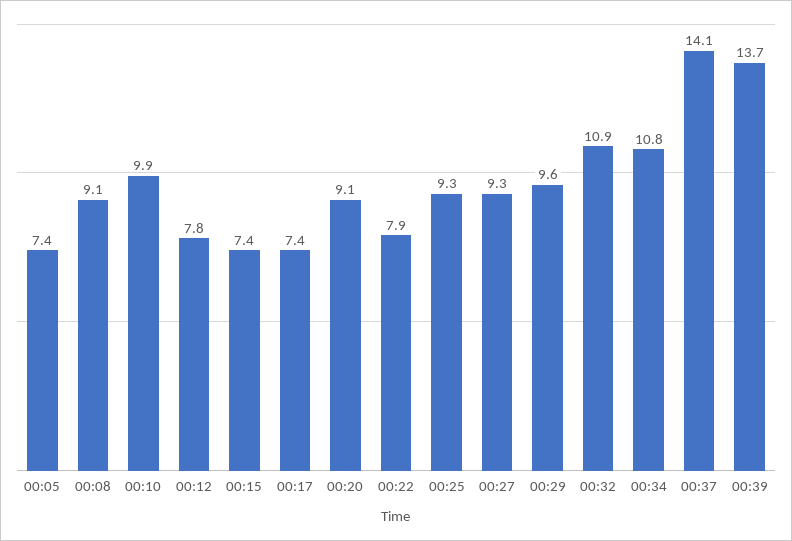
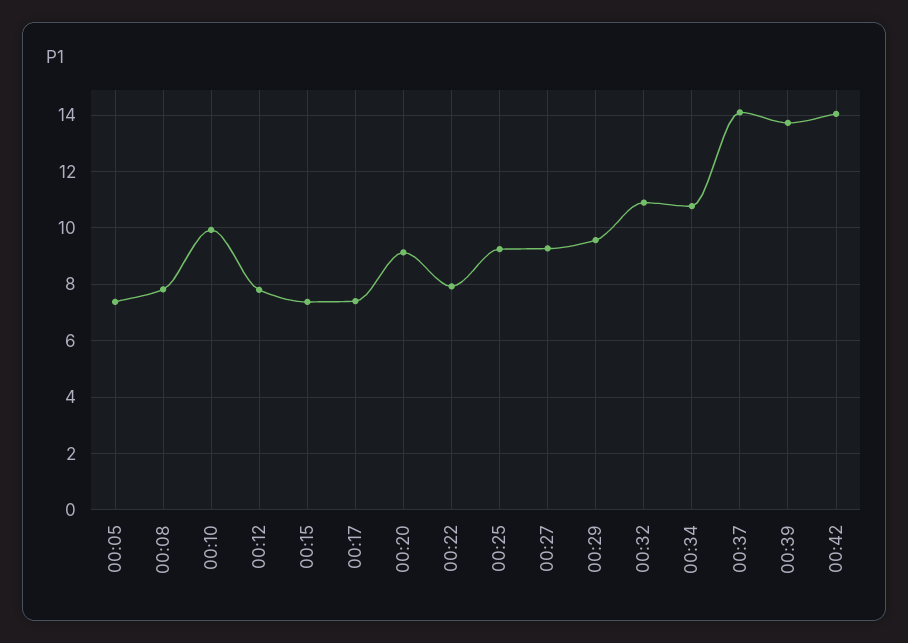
00:08: 9.1 -> 7.75
00:42: none -> 14

